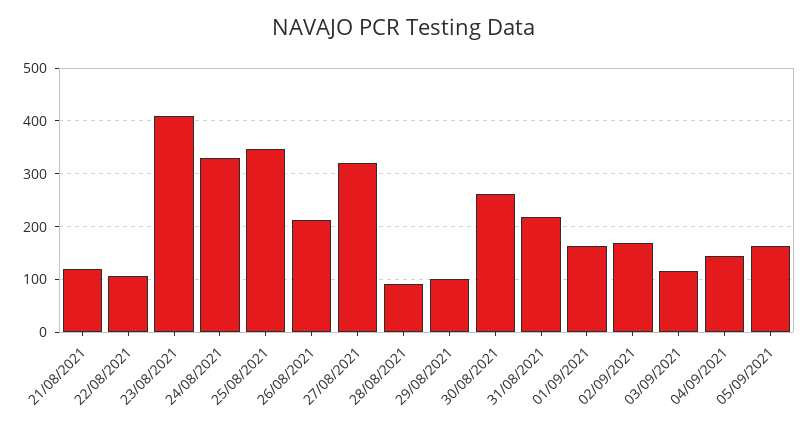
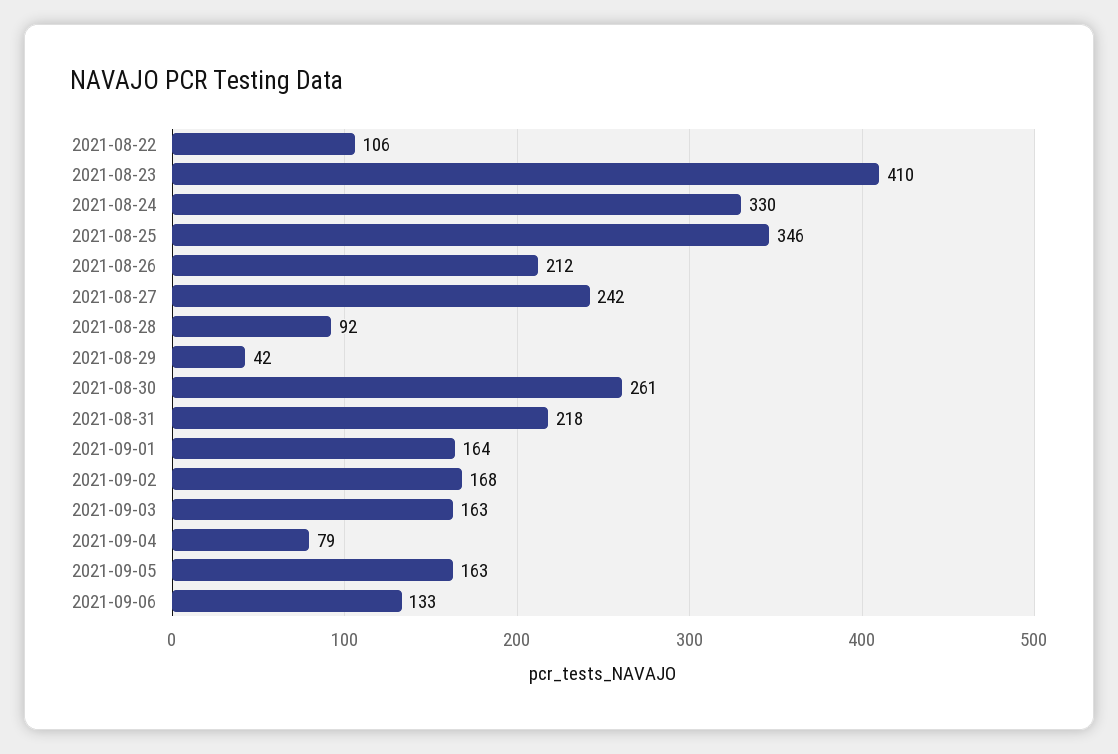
21/08/2021: 120 -> none
27/08/2021: 320 -> 242
29/08/2021: 100 -> 42
03/09/2021: 120 -> 163
04/09/2021: 140 -> 79
2021-09-06: none -> 133

